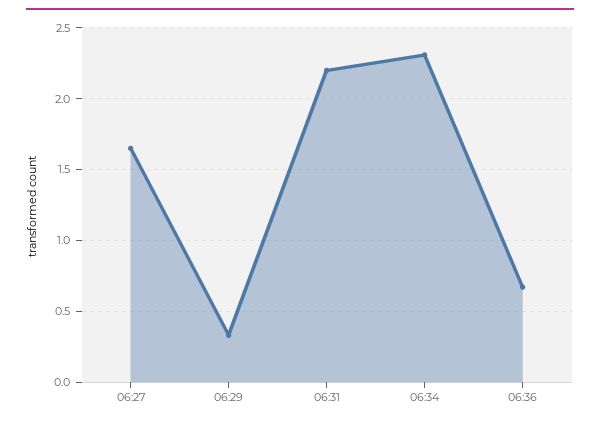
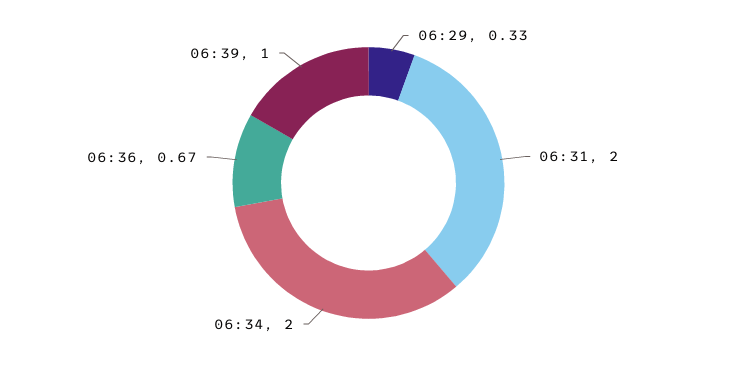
06:27: 1.65 -> none
06:31: 2.2 -> 2
06:34: 2.3 -> 2
06:39: none -> 1

